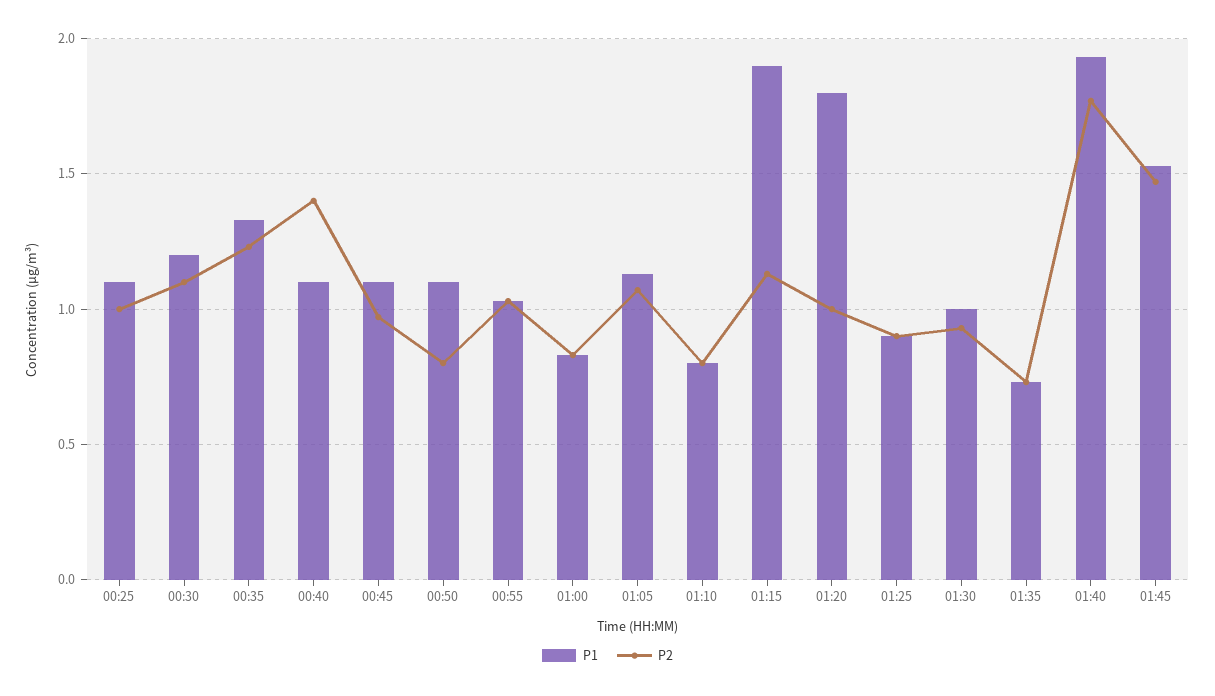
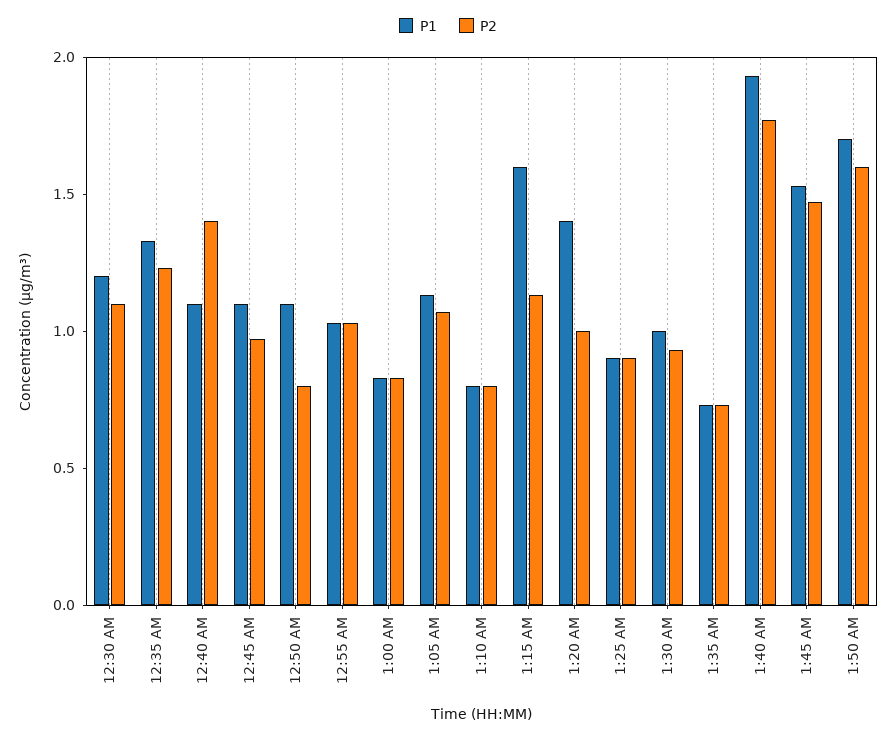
P1, 00:25: 1.1 -> none
P2, 00:25: 1 -> none
P1, 01:15: 1.9 -> 1.6
P1, 01:20: 1.8 -> 1.4
P1, 1:50 AM: none -> 1.7
P2, 1:50 AM: none -> 1.6

